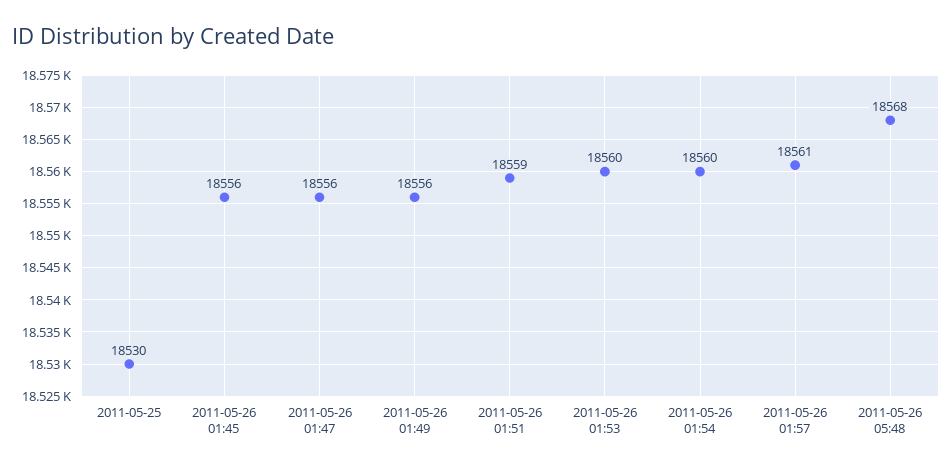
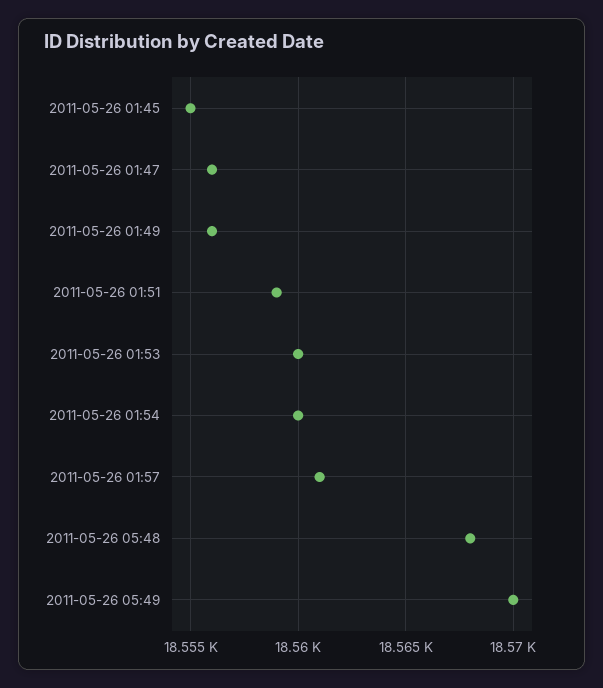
2011-05-25: 18530 -> none
2011-05-26 01:45: 18556 -> 18555
2011-05-26 05:49: none -> 18570

